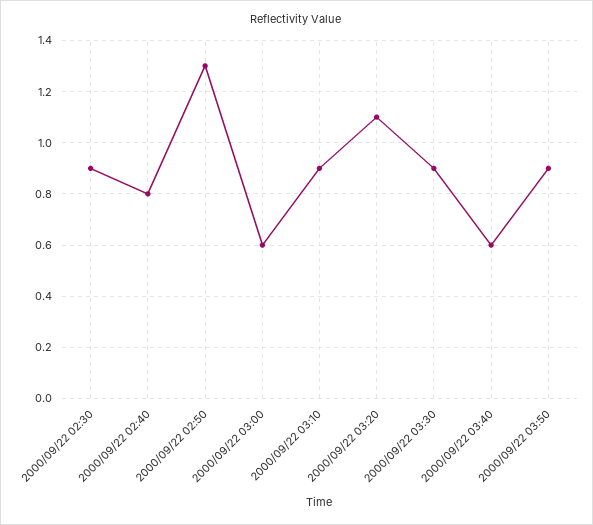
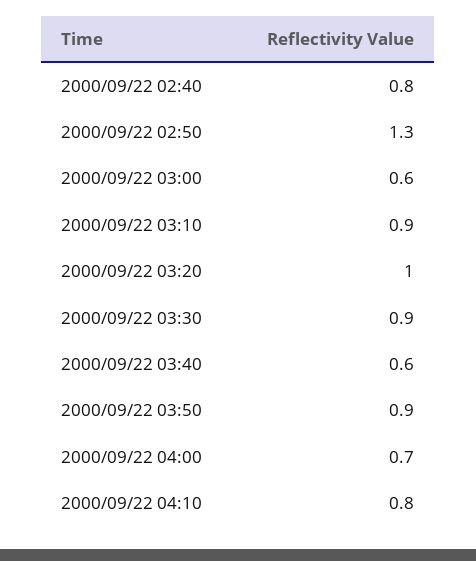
2000/09/22 02:30: 0.9 -> none
2000/09/22 03:20: 1.1 -> 1
2000/09/22 04:00: none -> 0.7
2000/09/22 04:10: none -> 0.8

